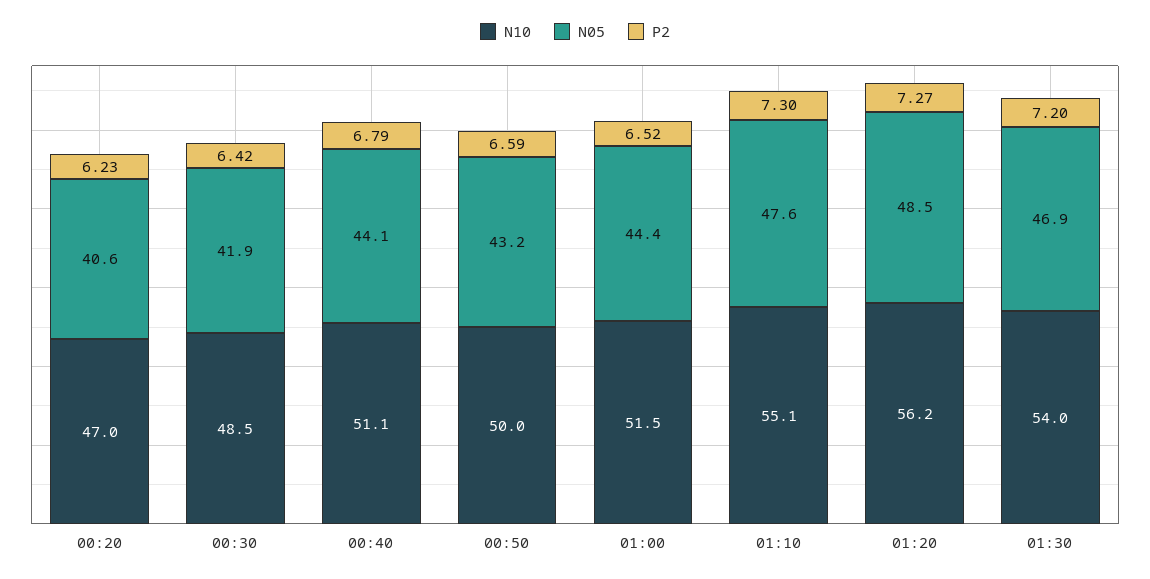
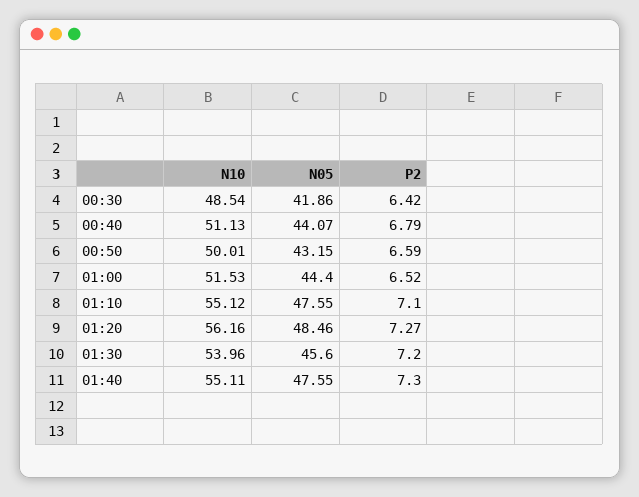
N10, 00:20: 47 -> none
N05, 00:20: 40.6 -> none
P2, 00:20: 6.23 -> none
P2, 01:10: 7.3 -> 7.1
N05, 01:30: 46.9 -> 45.6
N10, 01:40: none -> 55.11
N05, 01:40: none -> 47.55
P2, 01:40: none -> 7.3

